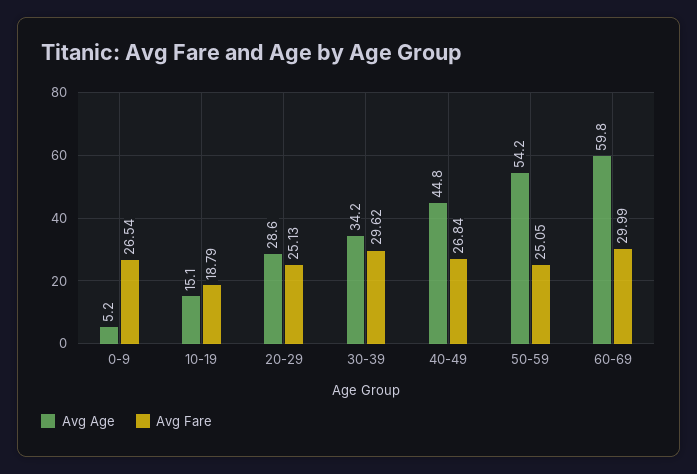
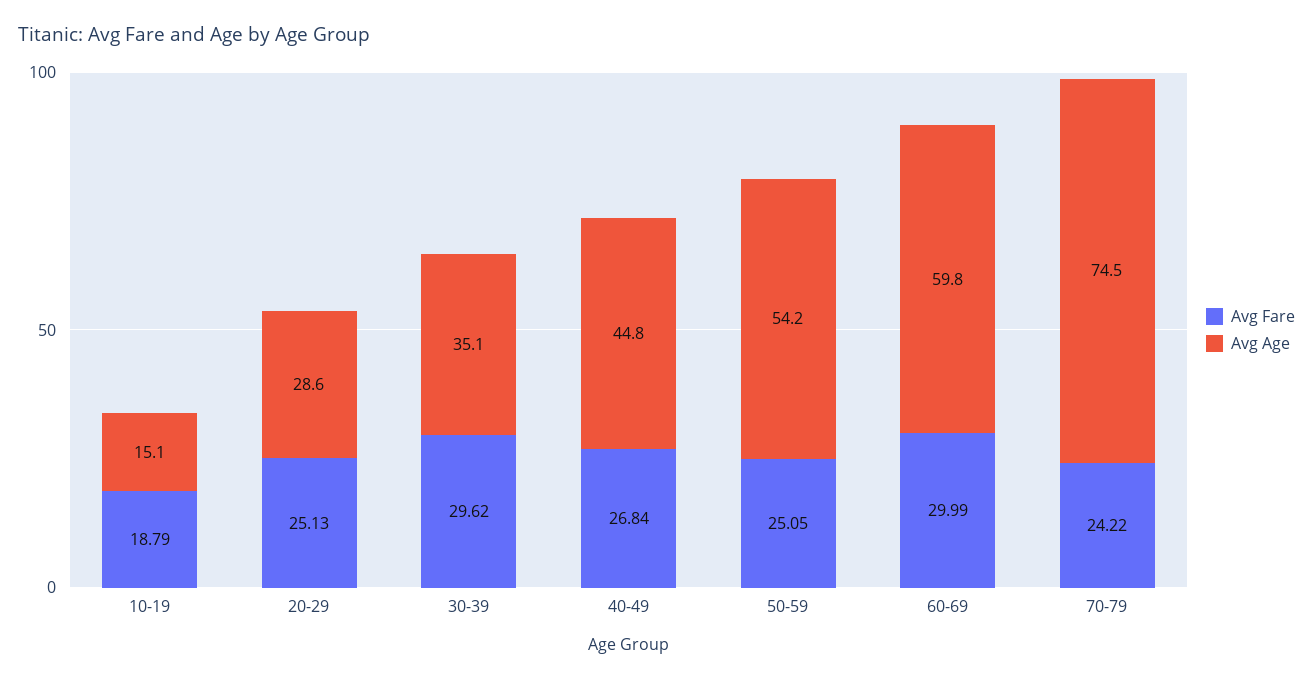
Avg Age, 0-9: 5.2 -> none
Avg Fare, 0-9: 26.54 -> none
Avg Age, 30-39: 34.2 -> 35.1
Avg Fare, 70-79: none -> 24.22
Avg Age, 70-79: none -> 74.5

